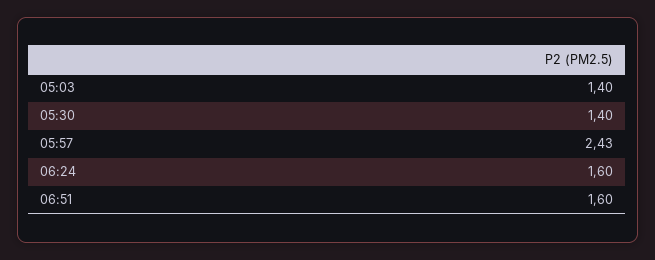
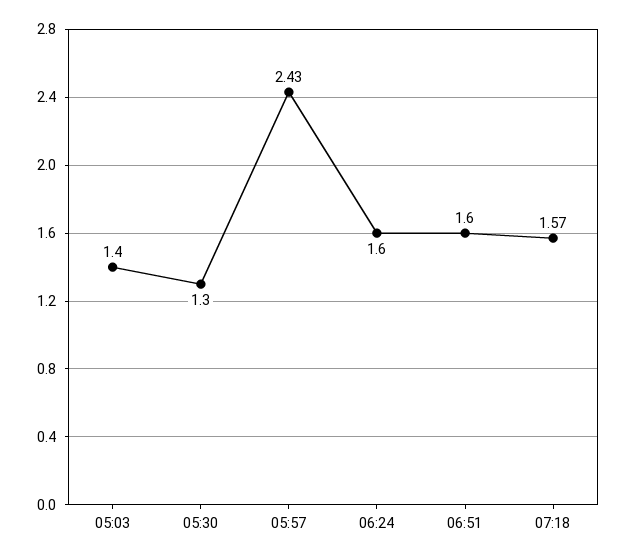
05:30: 1.4 -> 1.3
07:18: none -> 1.57

